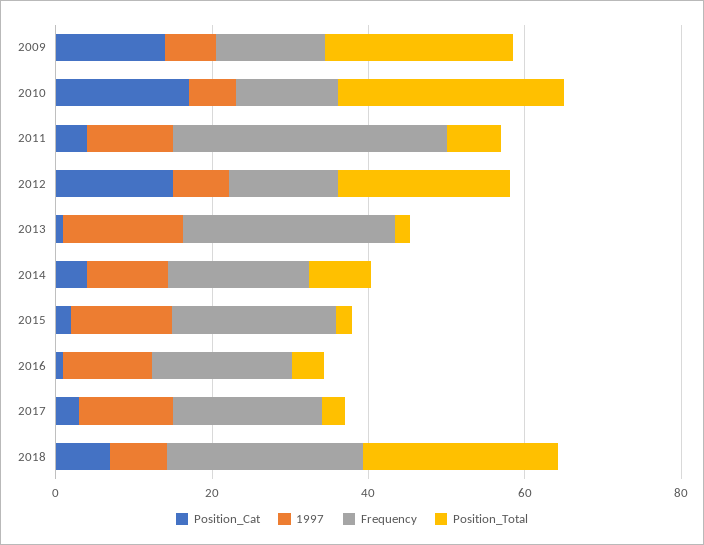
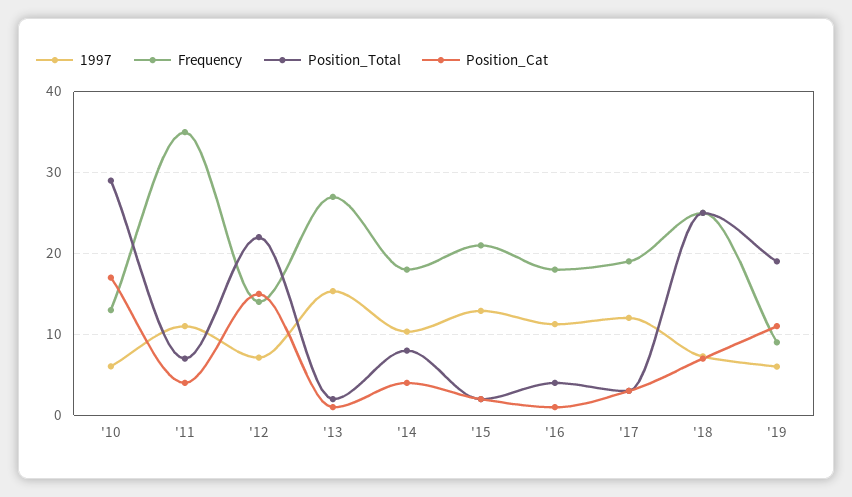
Position_Cat, 2009: 15 -> none
1997, 2009: 5 -> none
Frequency, 2009: 15 -> none
Position_Total, 2009: 25 -> none
1997, '19: none -> 6
Frequency, '19: none -> 9
Position_Total, '19: none -> 19
Position_Cat, '19: none -> 11

